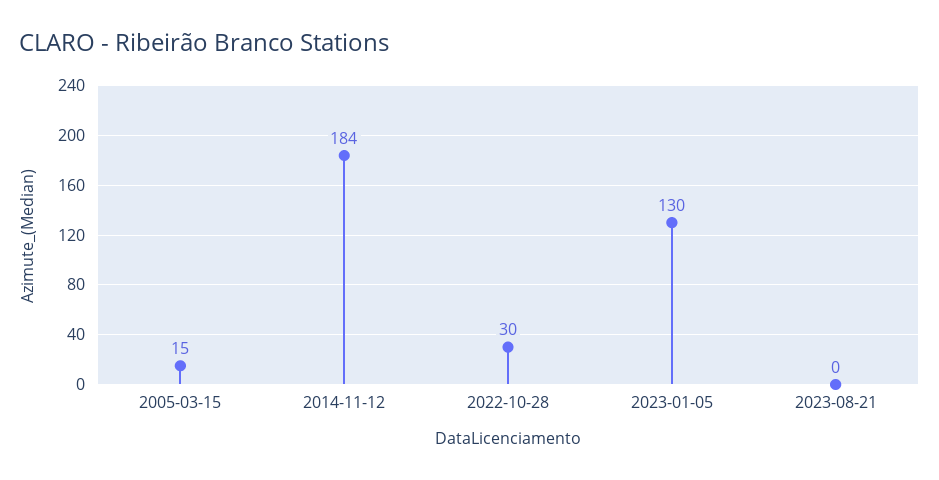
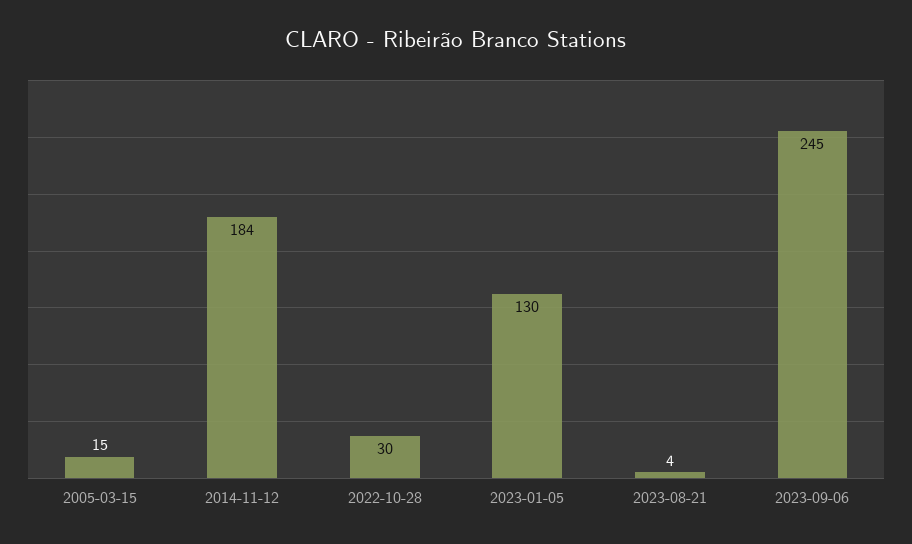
2023-08-21: 0 -> 4
2023-09-06: none -> 245

